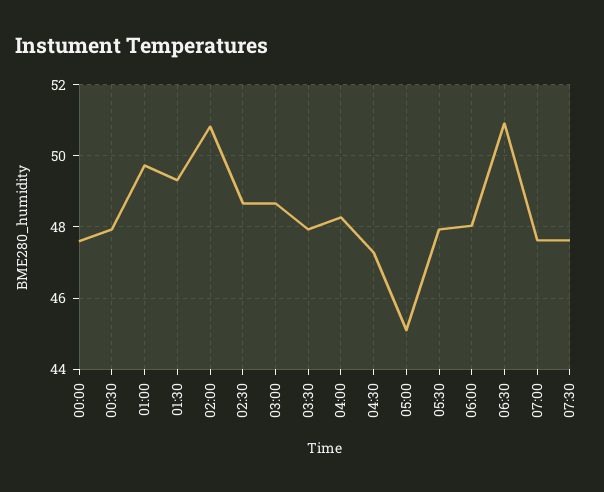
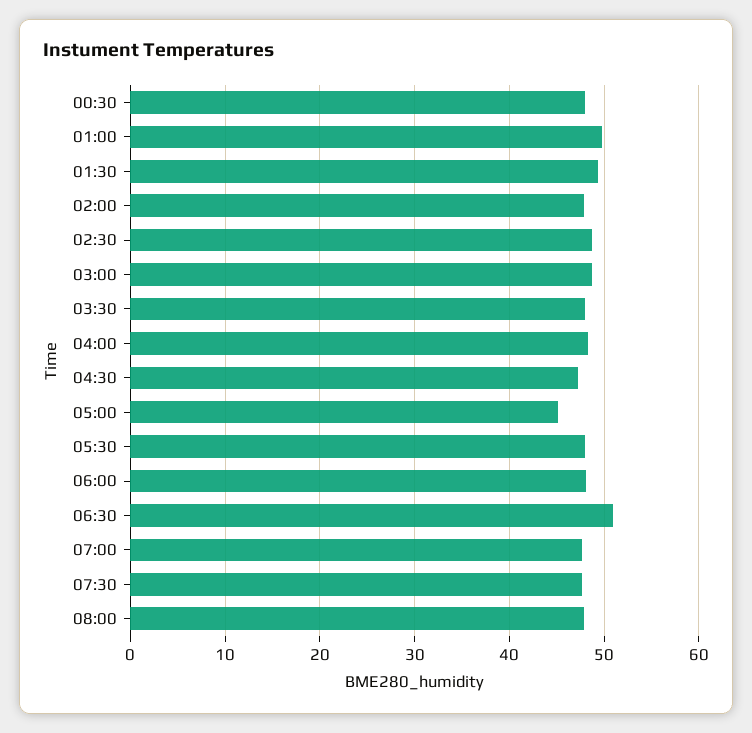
00:00: 47.6 -> none
02:00: 50.8 -> 48
08:00: none -> 48

